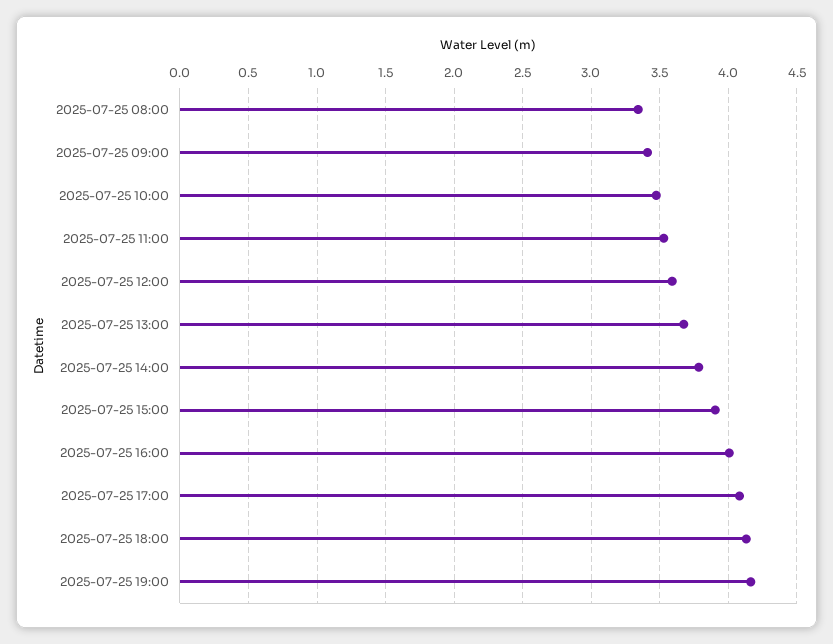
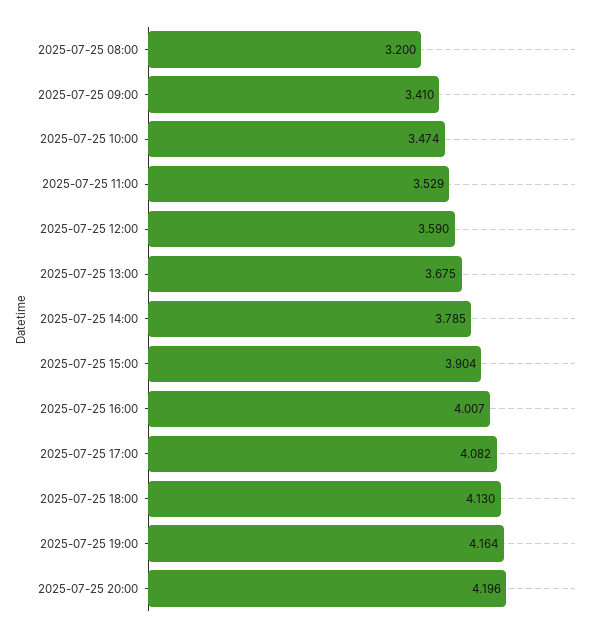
2025-07-25 08:00: 3.35 -> 3.2
2025-07-25 20:00: none -> 4.196

